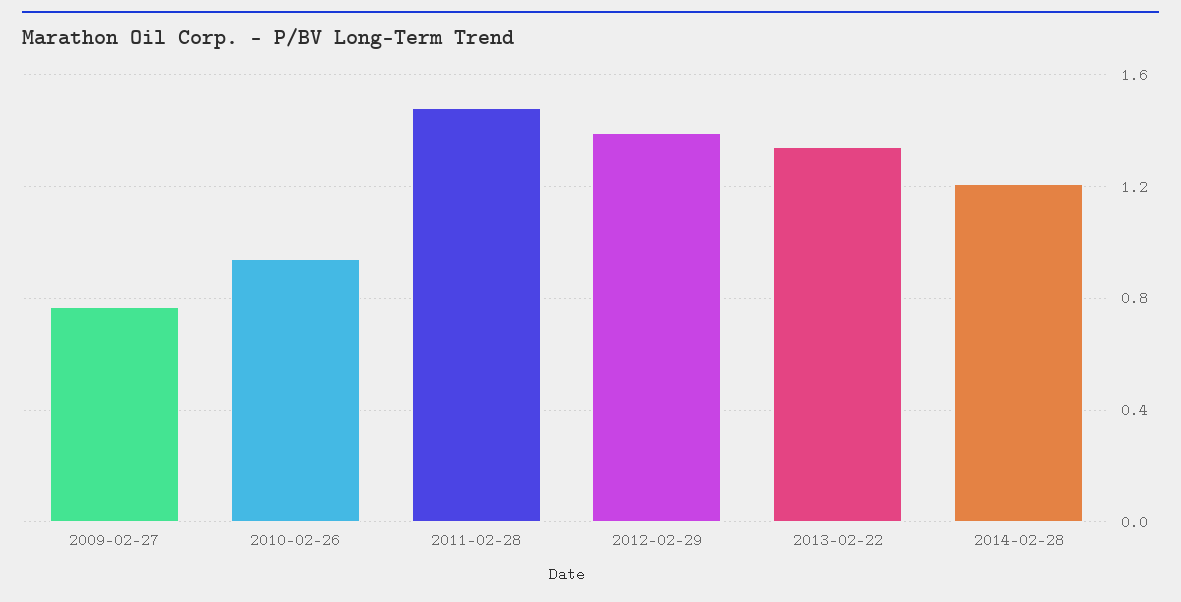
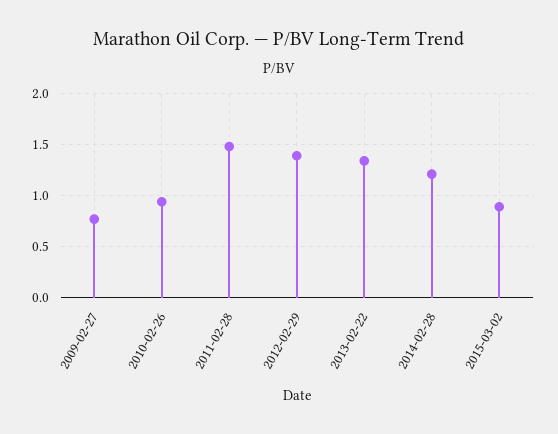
2015-03-02: none -> 0.9

